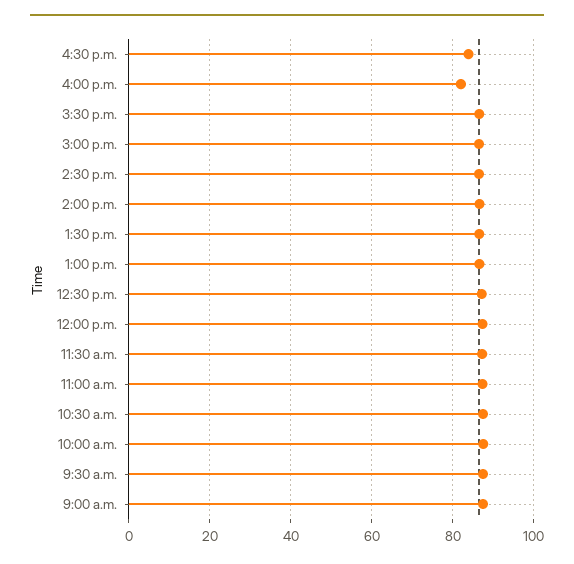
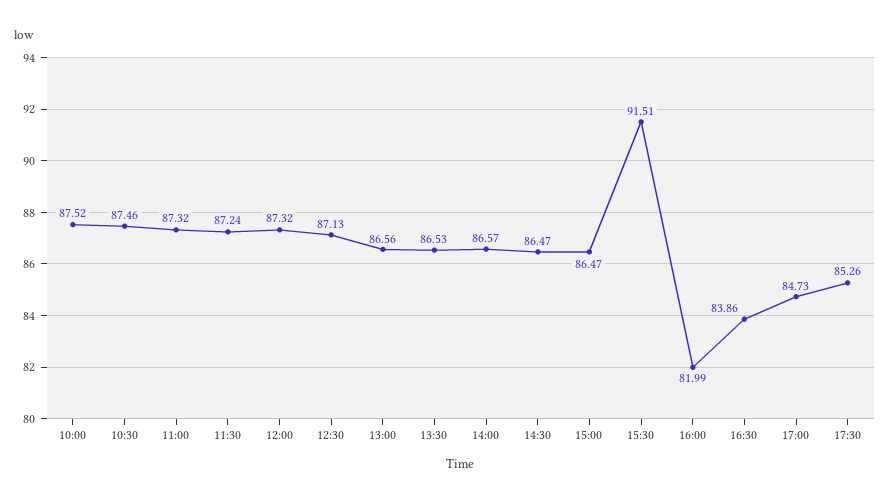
3:30 p.m.: 86 -> 91.51
9:30 a.m.: 88 -> none
9:00 a.m.: 88 -> none
17:00: none -> 84.73
17:30: none -> 85.26

